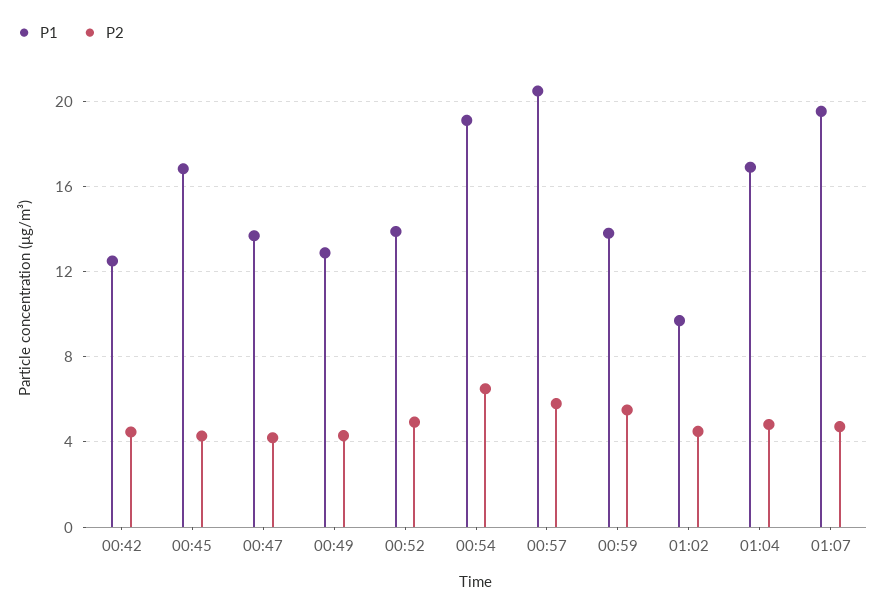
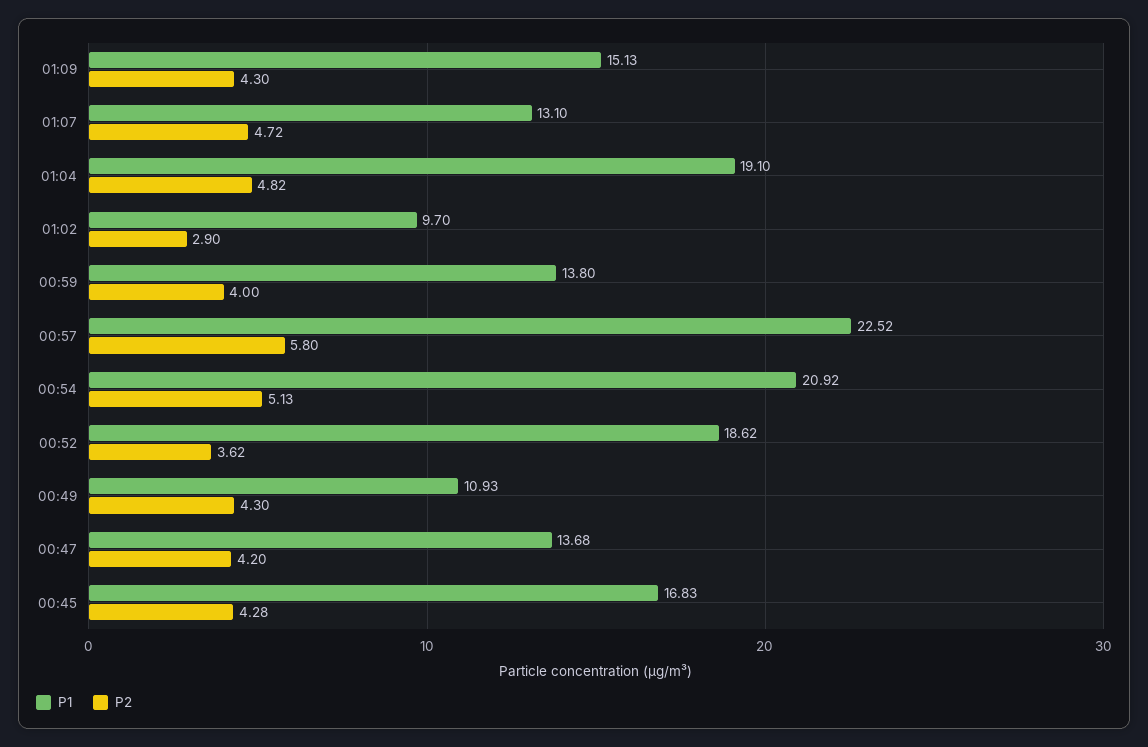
P1, 00:42: 12.5 -> none
P2, 00:42: 4.5 -> none
P1, 00:49: 13 -> 10.93
P1, 00:52: 14 -> 18.62
P2, 00:52: 5 -> 3.62
P1, 00:54: 19 -> 20.92
P2, 00:54: 6.5 -> 5.13
P1, 00:57: 20.5 -> 22.52
P2, 00:59: 5.5 -> 4
P2, 01:02: 4.5 -> 2.9
P1, 01:04: 17 -> 19.1
P1, 01:07: 19.5 -> 13.1
P1, 01:09: none -> 15.13
P2, 01:09: none -> 4.3

